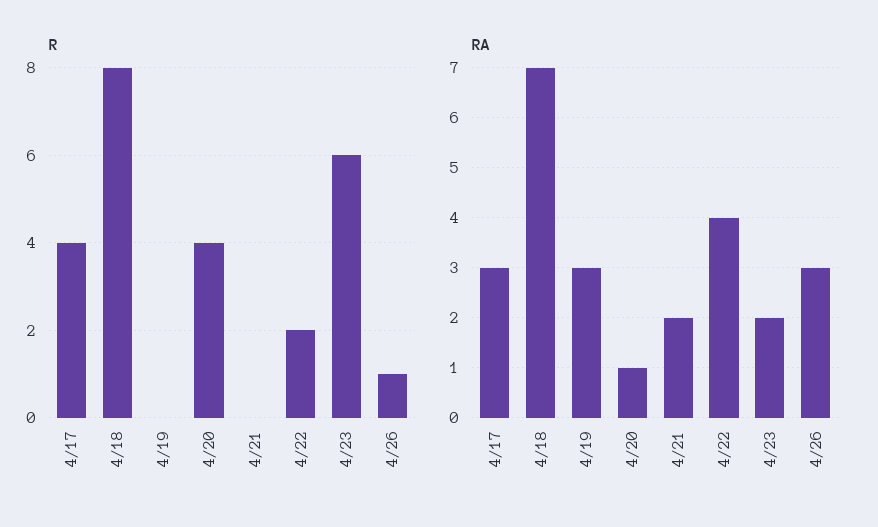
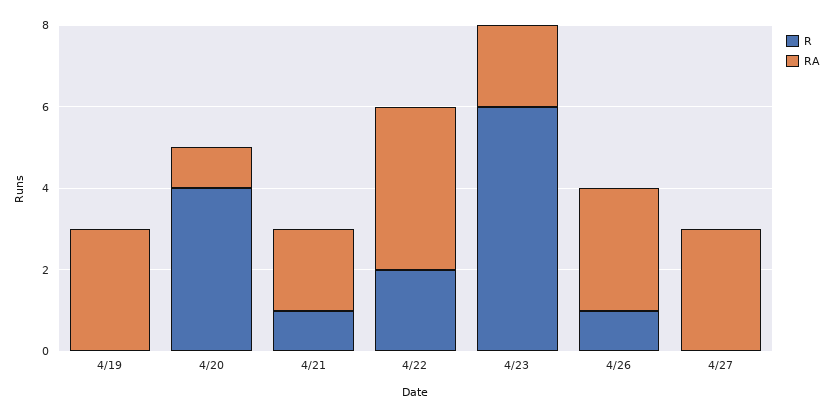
R, 4/17: 4 -> none
R, 4/18: 8 -> none
R, 4/21: 0 -> 1
RA, 4/17: 3 -> none
RA, 4/18: 7 -> none
R, 4/27: none -> 0
RA, 4/27: none -> 3

